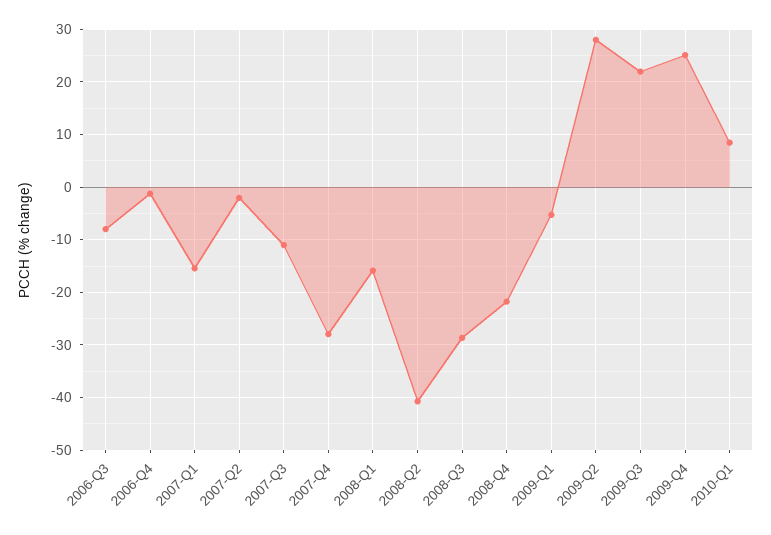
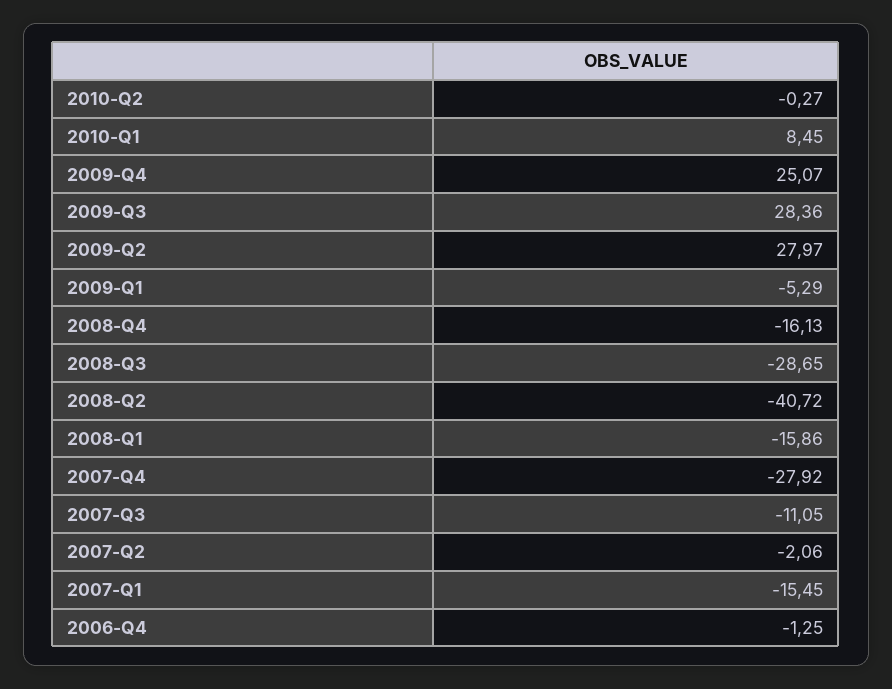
2006-Q3: -8 -> none
2008-Q4: -22 -> -16.13
2009-Q3: 22 -> 28.36
2010-Q2: none -> -0.27

